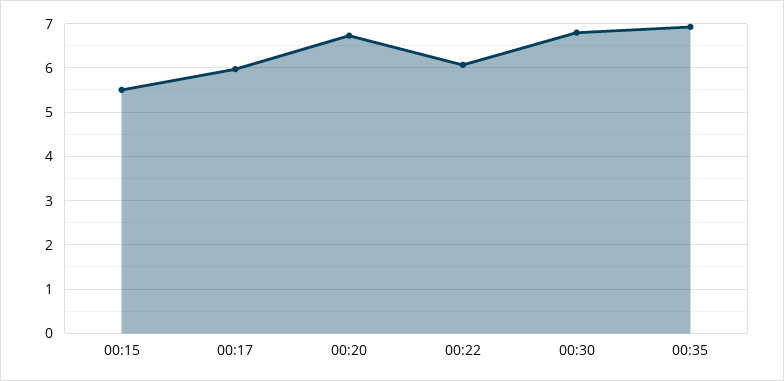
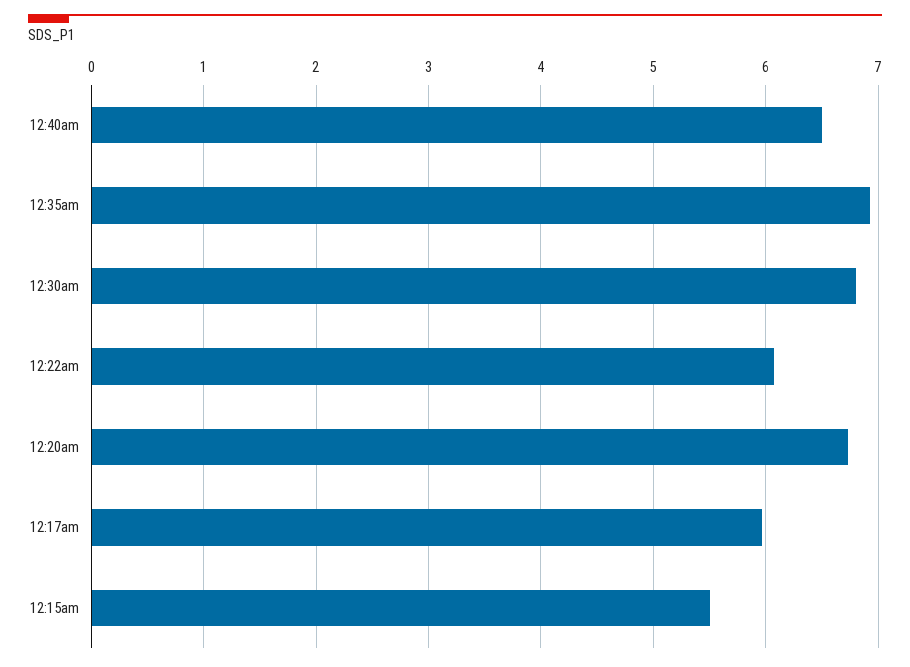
12:40am: none -> 6.5

